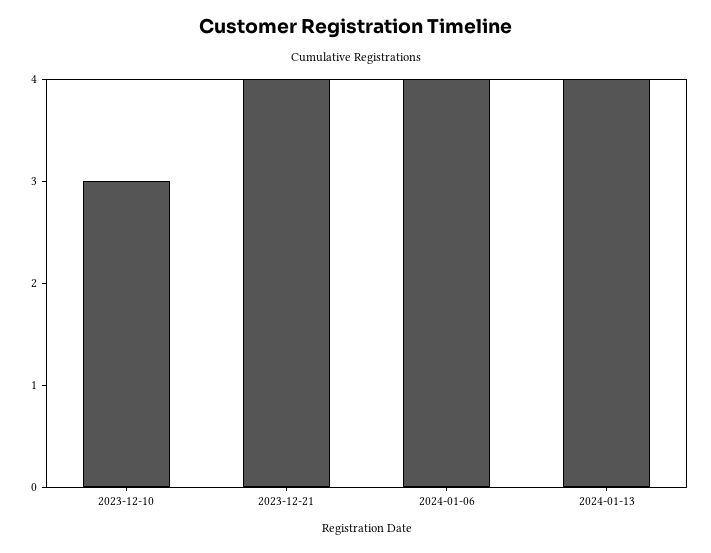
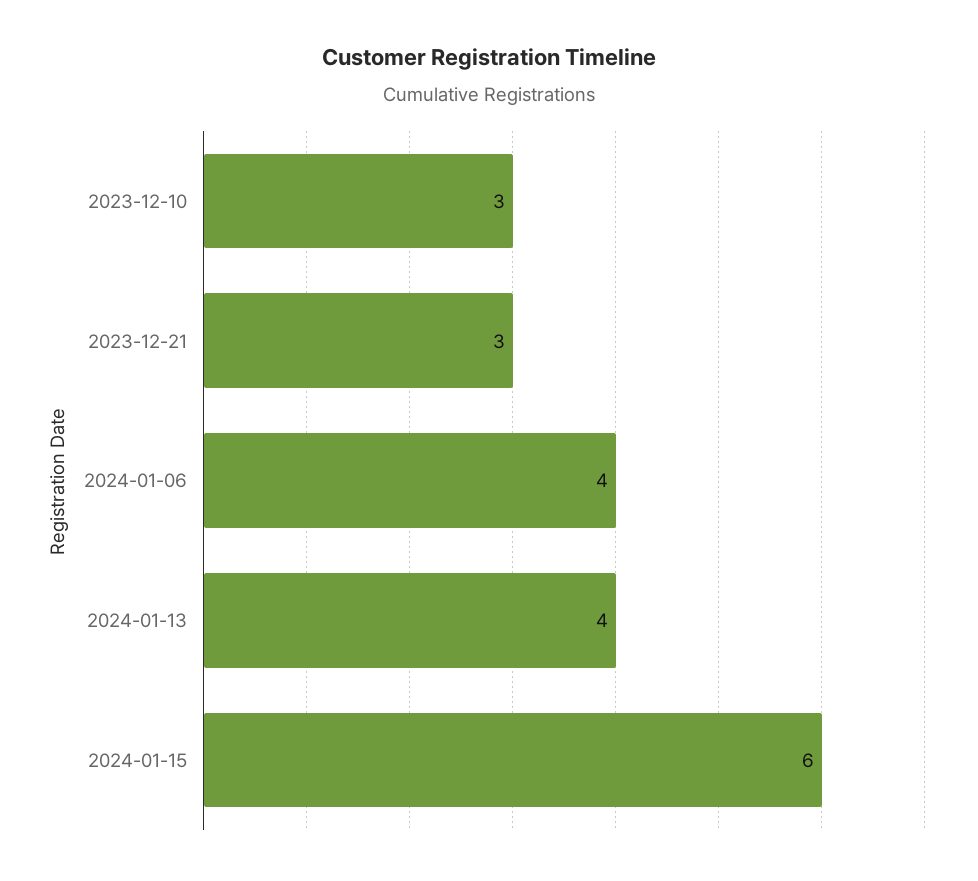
2023-12-21: 4 -> 3
2024-01-15: none -> 6

